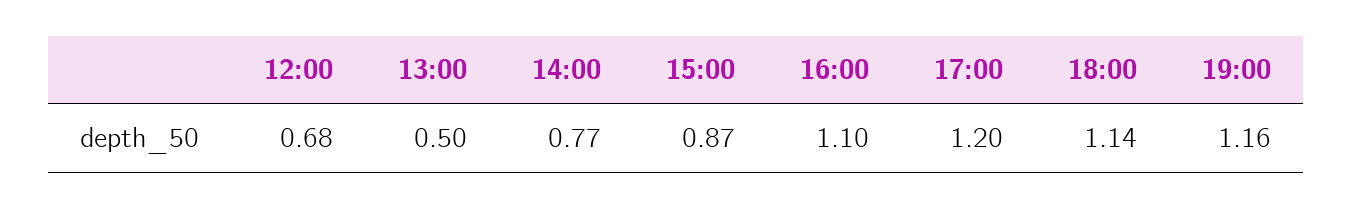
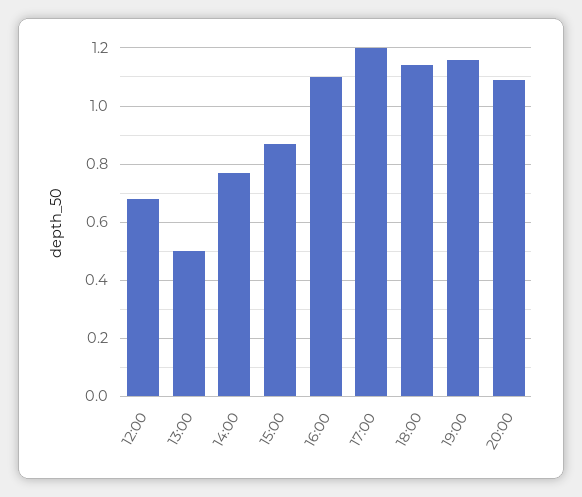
20:00: none -> 1.1

